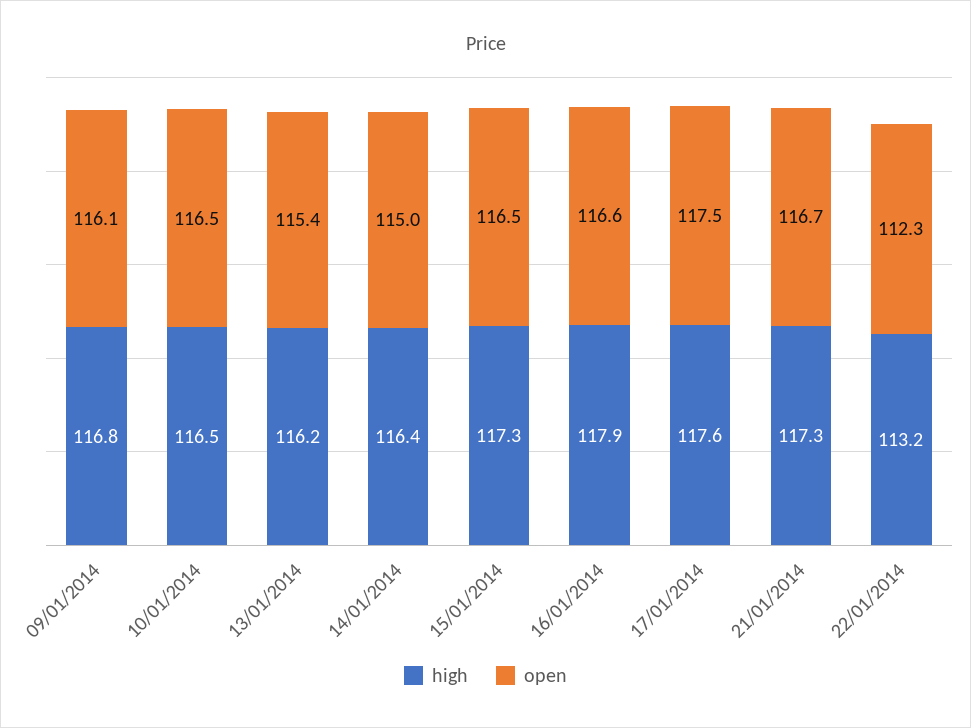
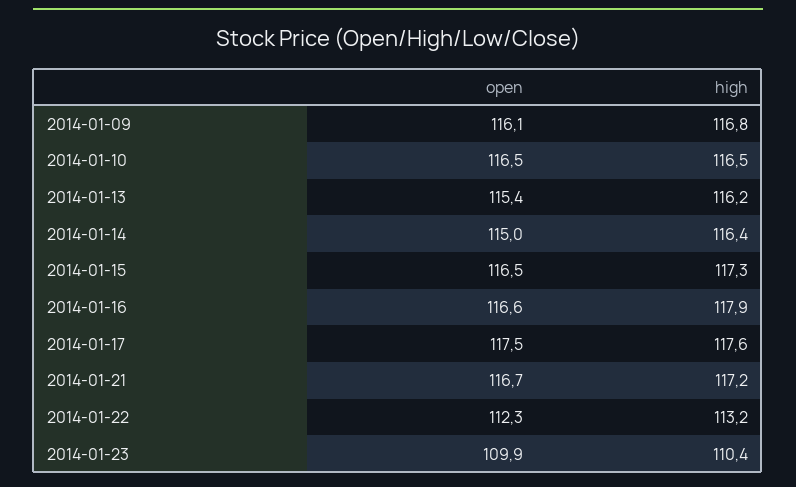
high, 21/01/2014: 117.3 -> 117.2
open, 2014-01-23: none -> 109.9
high, 2014-01-23: none -> 110.4

